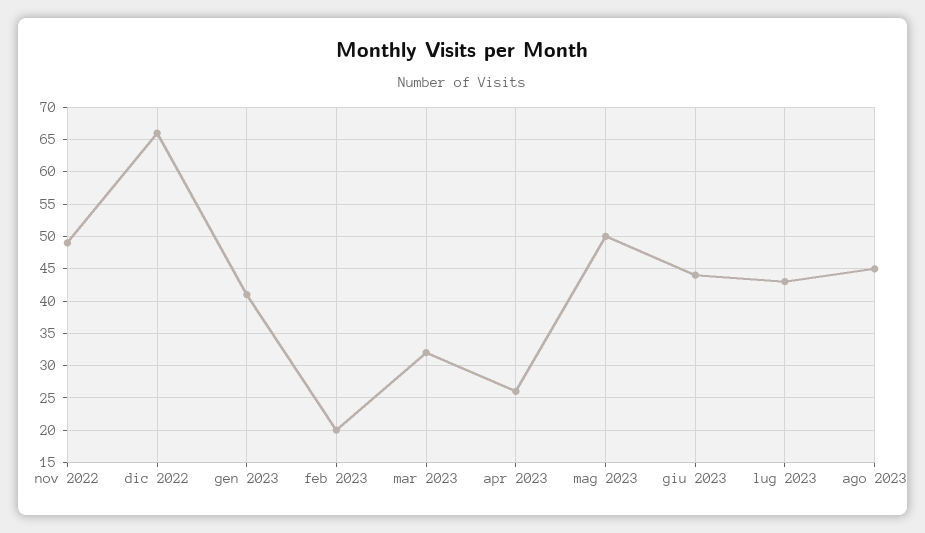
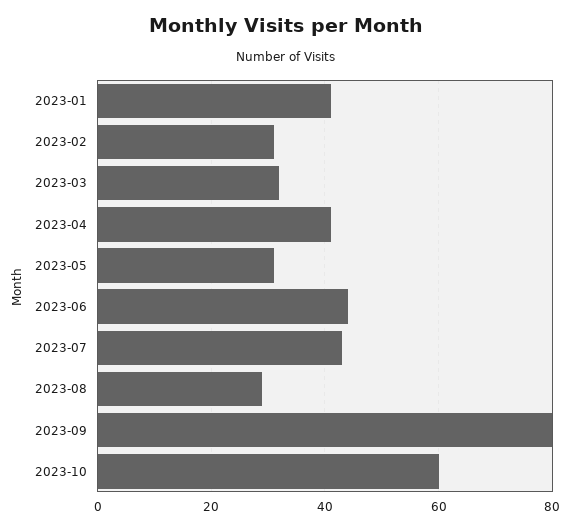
nov 2022: 49 -> none
dic 2022: 66 -> none
feb 2023: 20 -> 30
apr 2023: 26 -> 40
mag 2023: 50 -> 30
ago 2023: 45 -> 30
2023-09: none -> 80
2023-10: none -> 60

